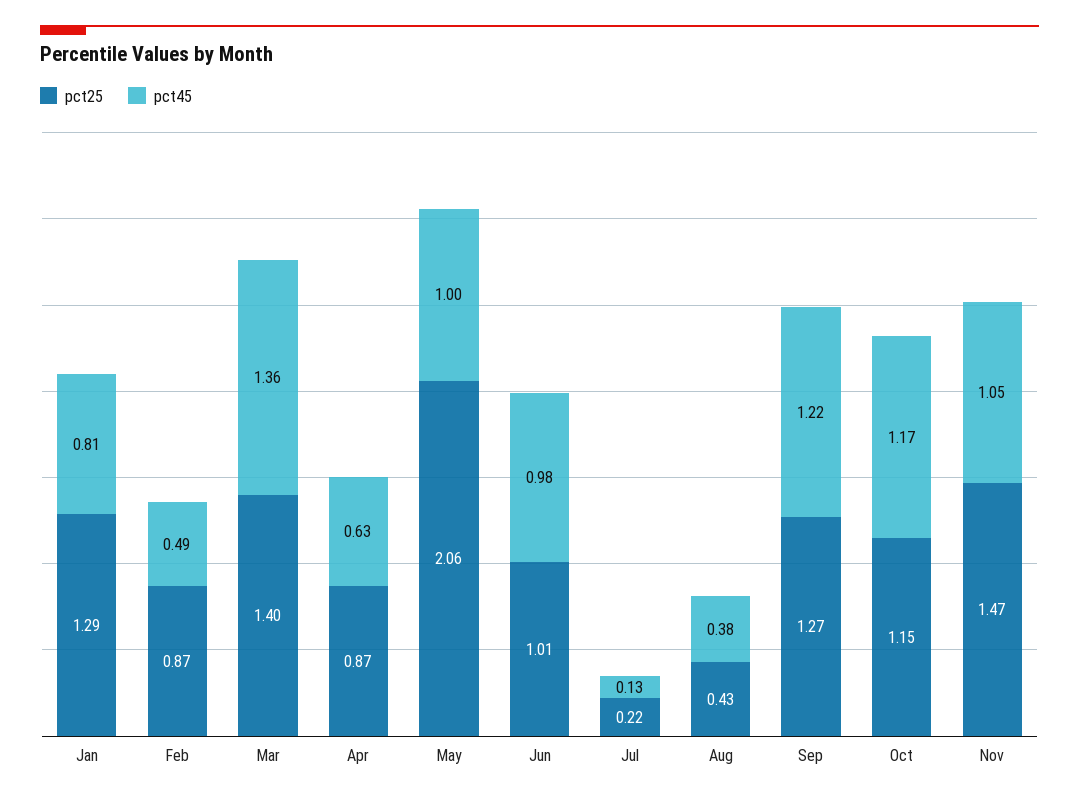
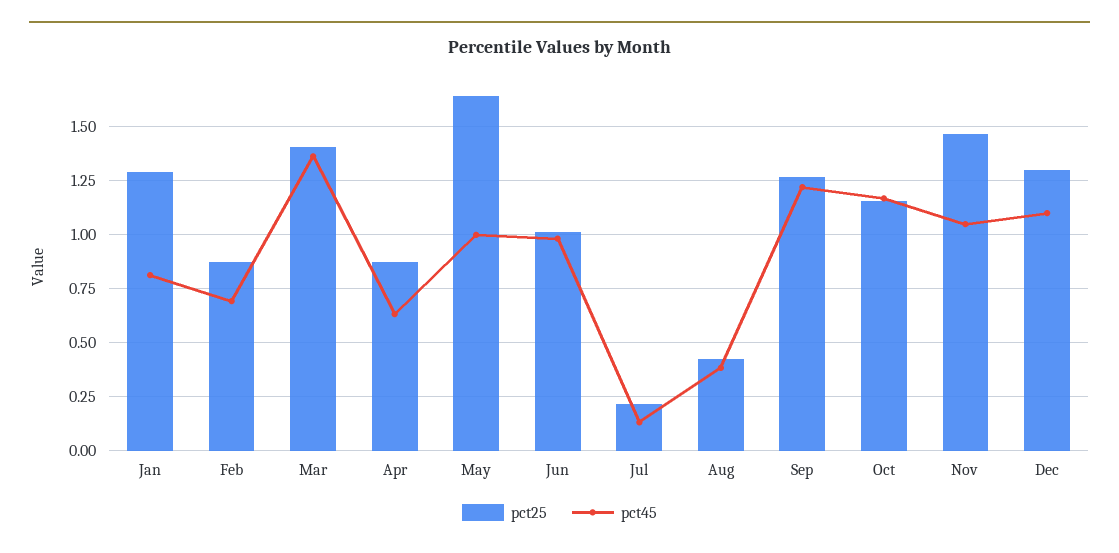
pct45, Feb: 0.49 -> 0.7
pct25, May: 2.06 -> 1.65
pct25, Dec: none -> 1.3
pct45, Dec: none -> 1.1

